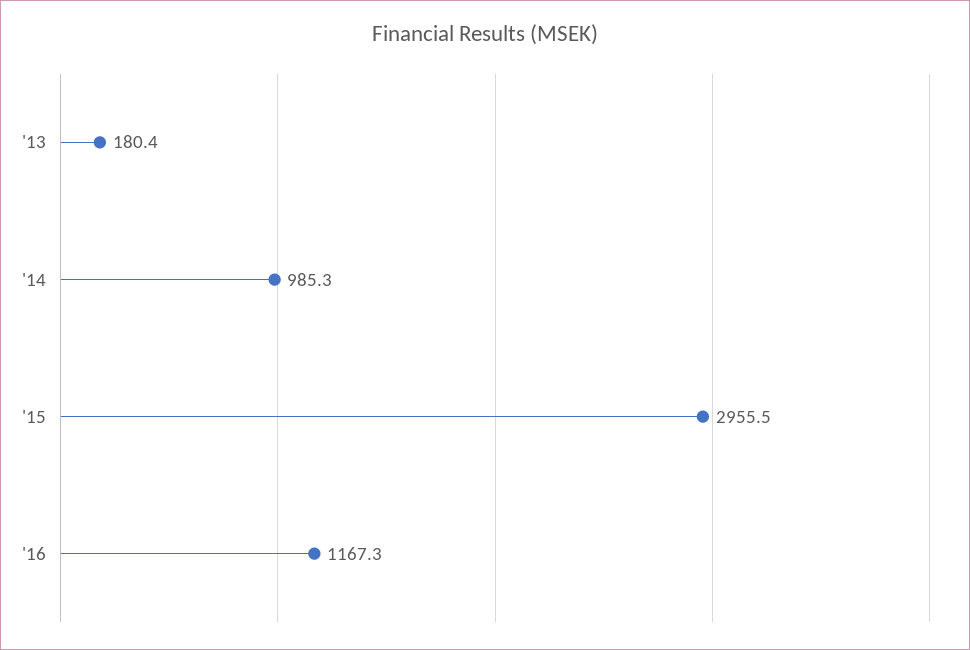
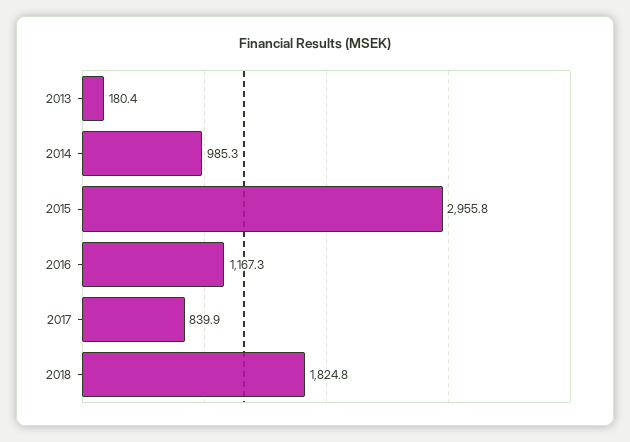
'15: 2955.5 -> 2955.8
2017: none -> 839.9
2018: none -> 1824.8

